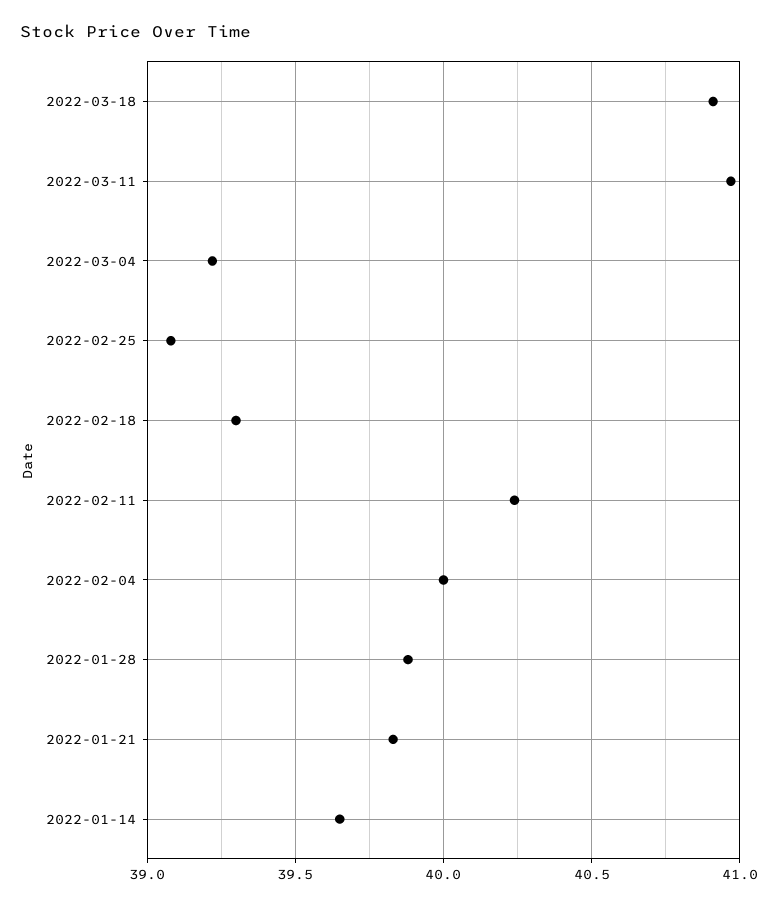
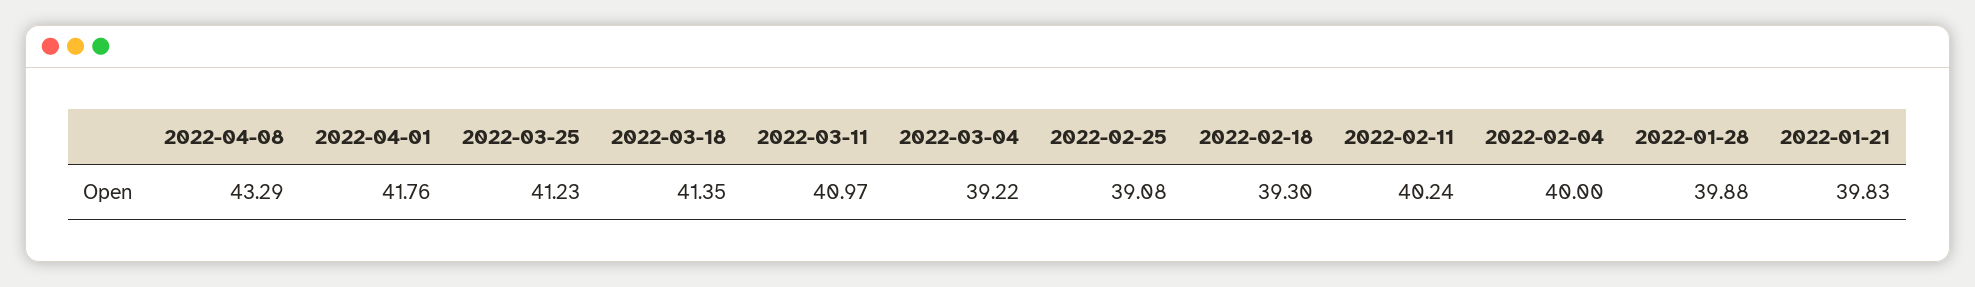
2022-03-18: 40.9 -> 41.35
2022-01-14: 39.65 -> none
2022-04-08: none -> 43.29
2022-04-01: none -> 41.76
2022-03-25: none -> 41.23

